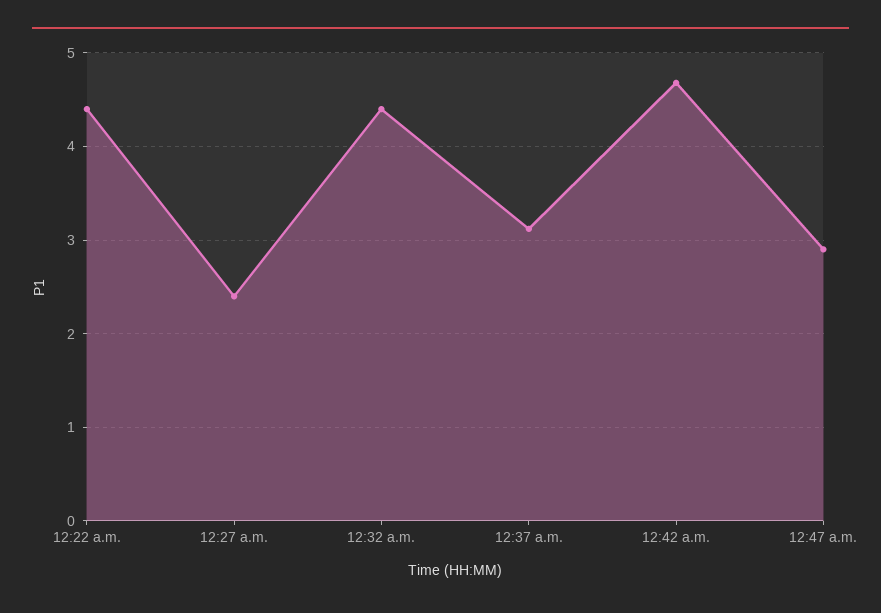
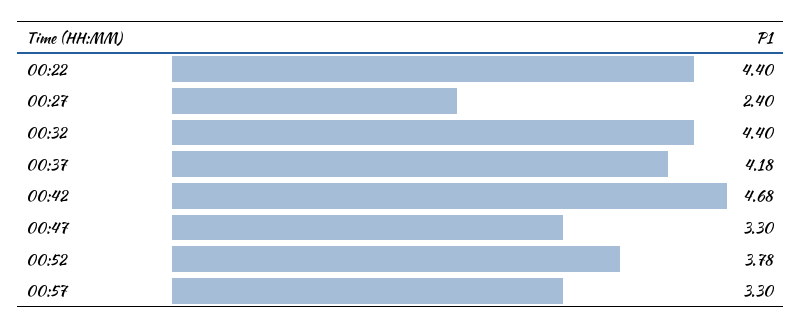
12:37 a.m.: 3.1 -> 4.18
12:47 a.m.: 2.9 -> 3.3
00:52: none -> 3.78
00:57: none -> 3.3

